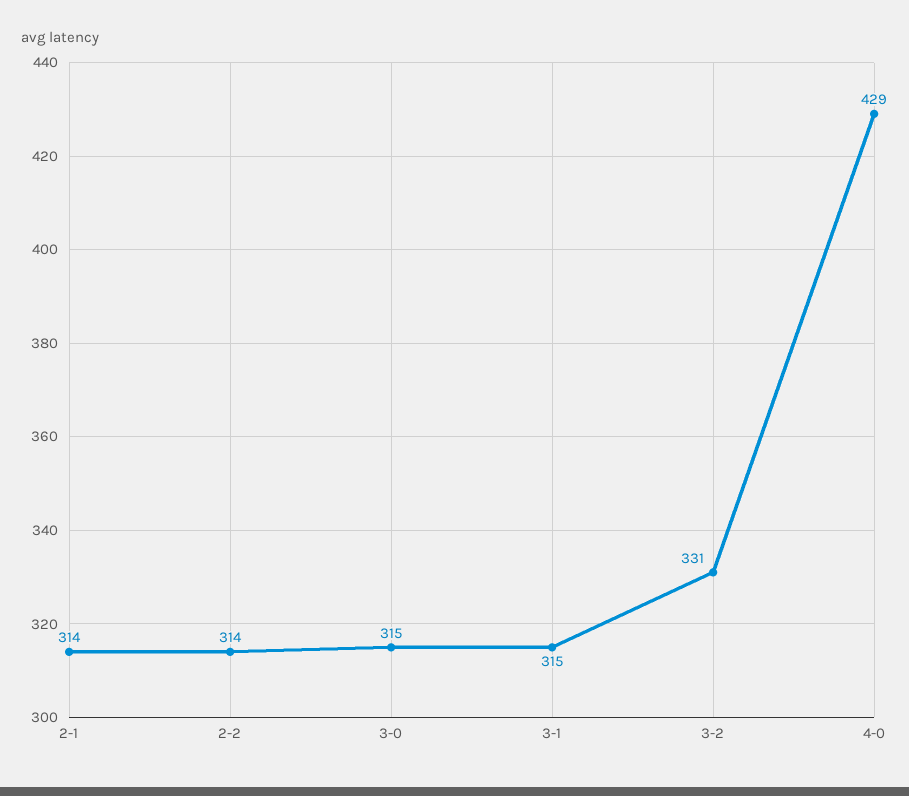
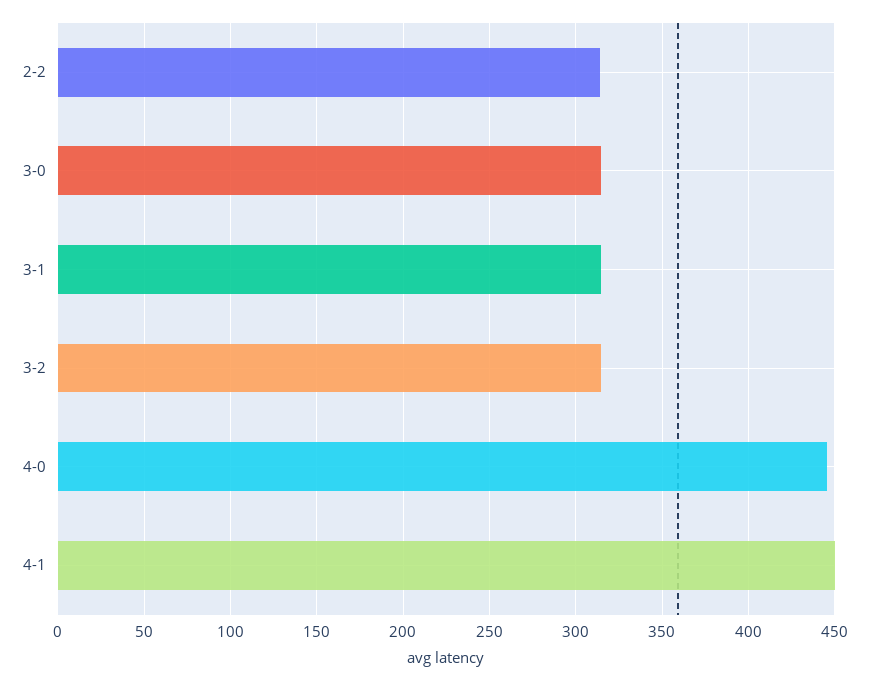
2-1: 314 -> none
3-2: 331 -> 315
4-0: 429 -> 445
4-1: none -> 450

